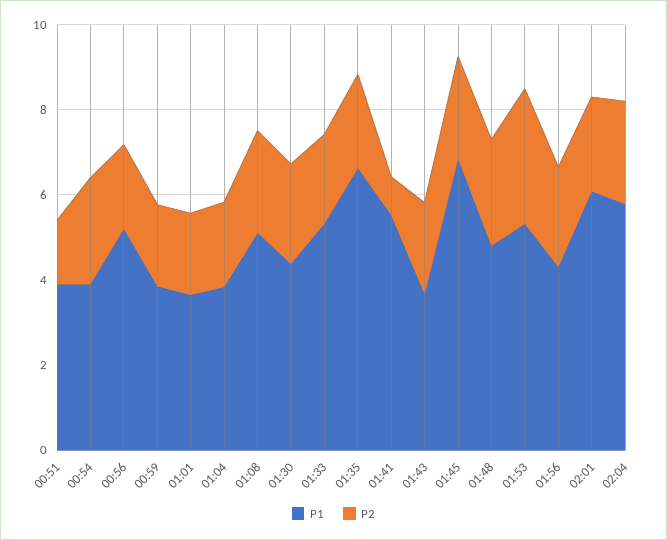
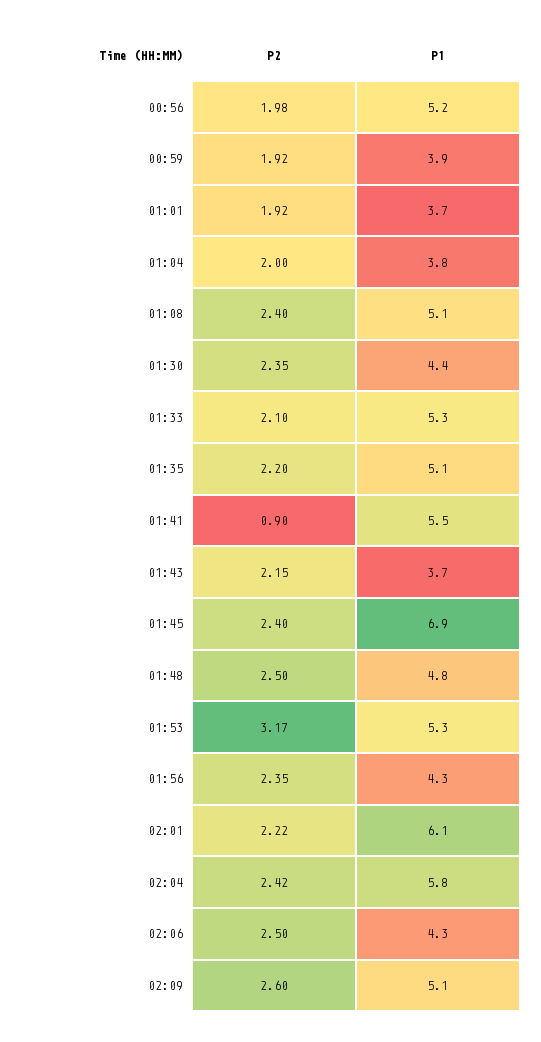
P1, 00:51: 4 -> none
P2, 00:51: 1.5 -> none
P1, 00:54: 4 -> none
P2, 00:54: 2.5 -> none
P1, 01:35: 6.5 -> 5.1
P2, 02:06: none -> 2.5
P1, 02:06: none -> 4.3
P2, 02:09: none -> 2.6
P1, 02:09: none -> 5.1

